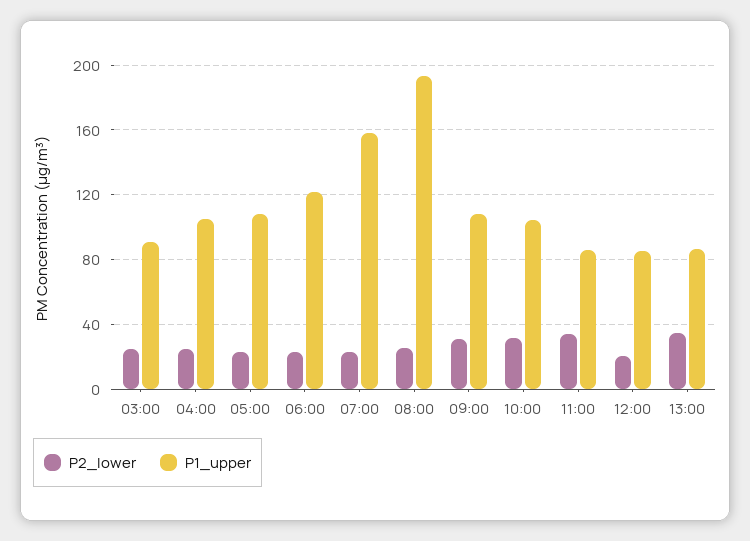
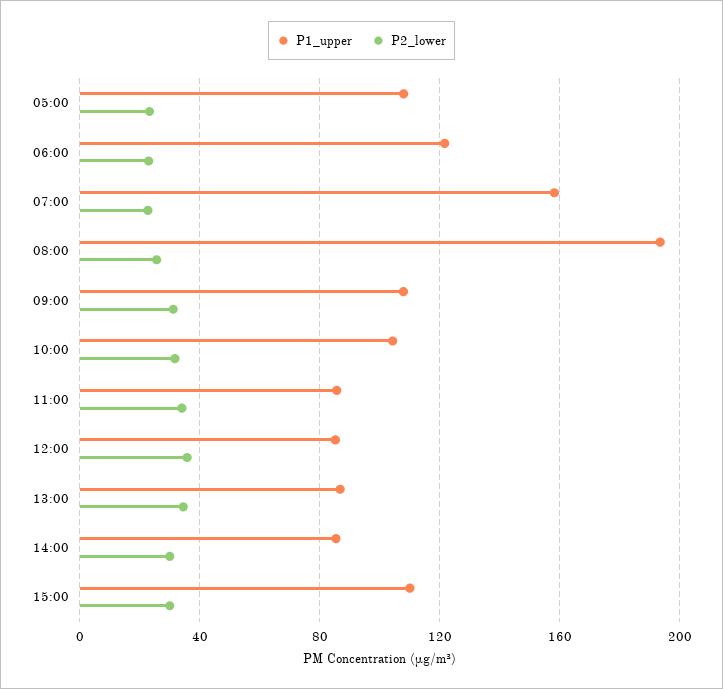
P2_lower, 03:00: 25 -> none
P1_upper, 03:00: 90 -> none
P2_lower, 04:00: 25 -> none
P1_upper, 04:00: 105 -> none
P2_lower, 12:00: 20 -> 35
P1_upper, 14:00: none -> 85
P2_lower, 14:00: none -> 30
P1_upper, 15:00: none -> 110
P2_lower, 15:00: none -> 30

